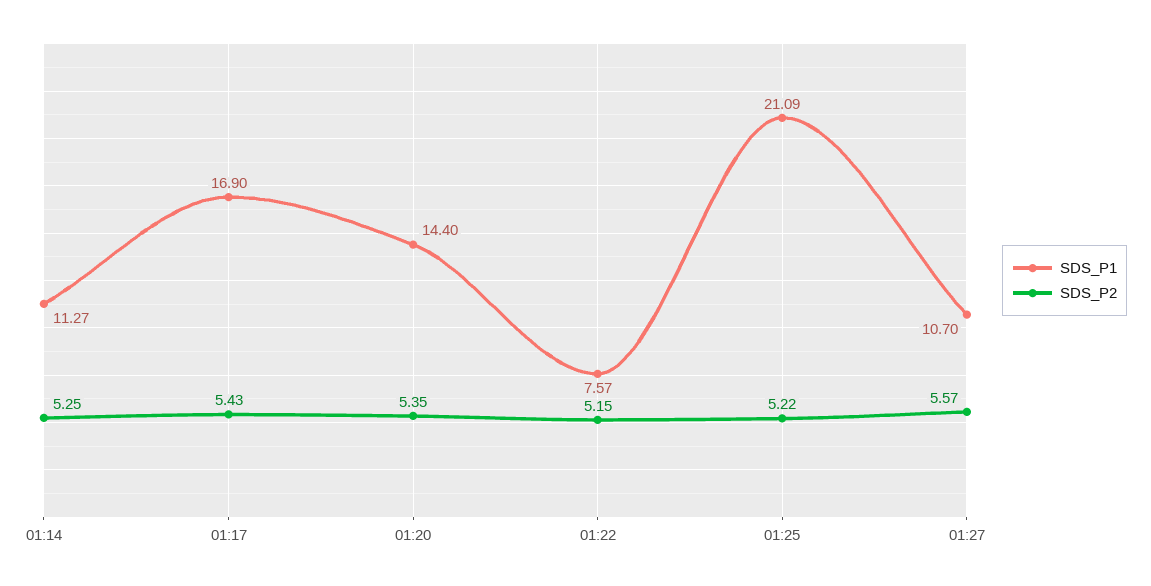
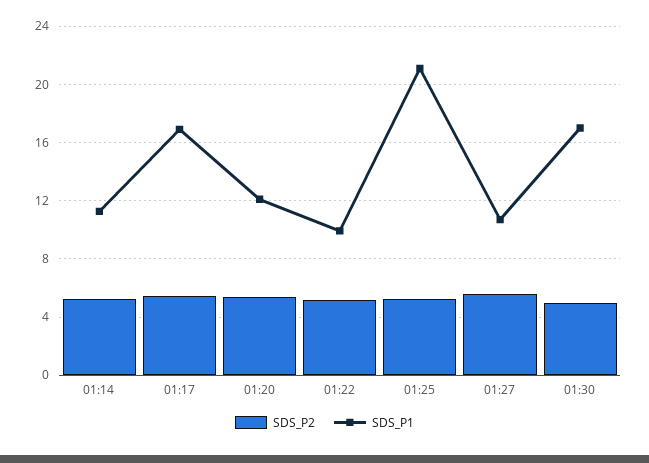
SDS_P1, 01:20: 14.4 -> 12
SDS_P1, 01:22: 7.57 -> 10
SDS_P2, 01:30: none -> 5
SDS_P1, 01:30: none -> 17

